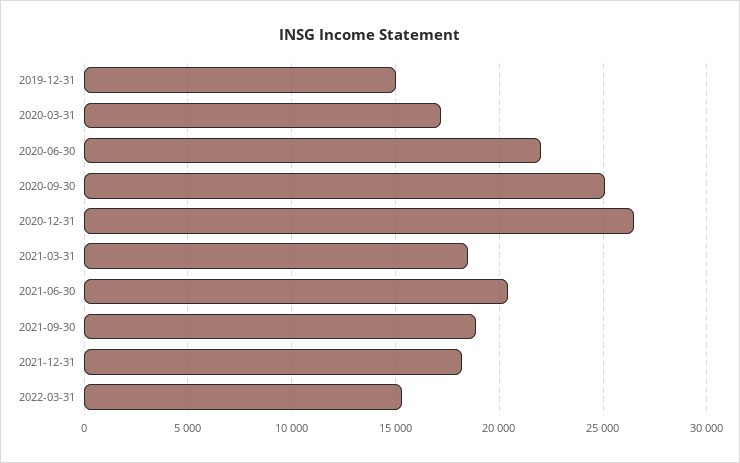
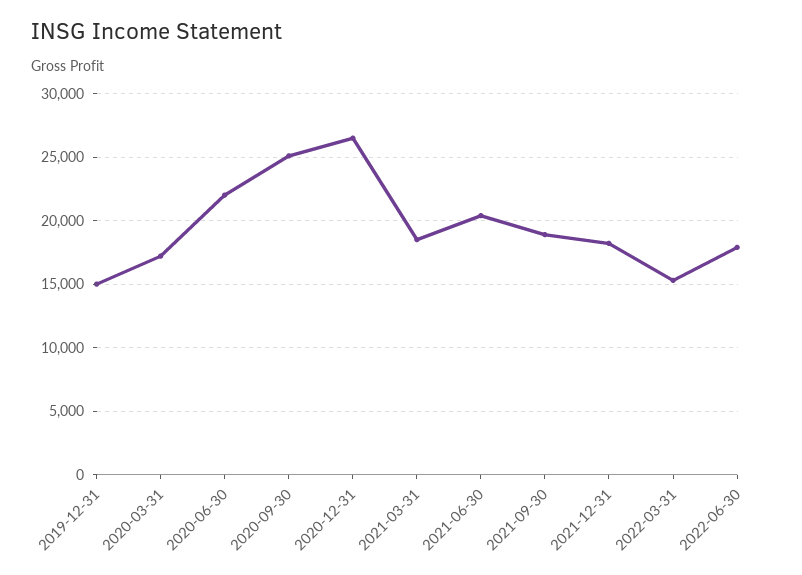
2022-06-30: none -> 18000

